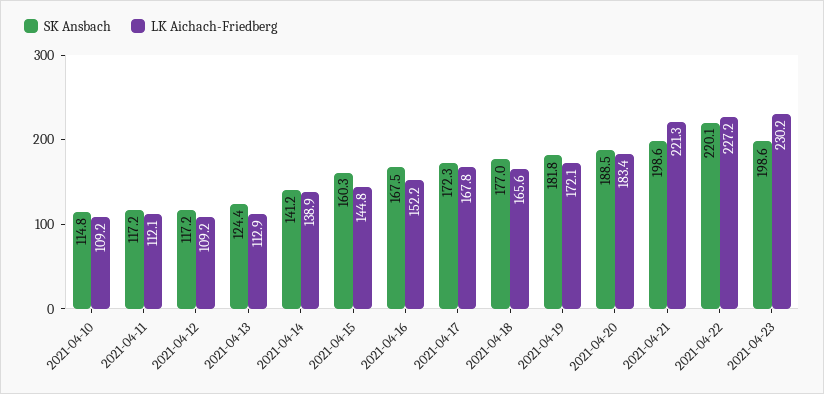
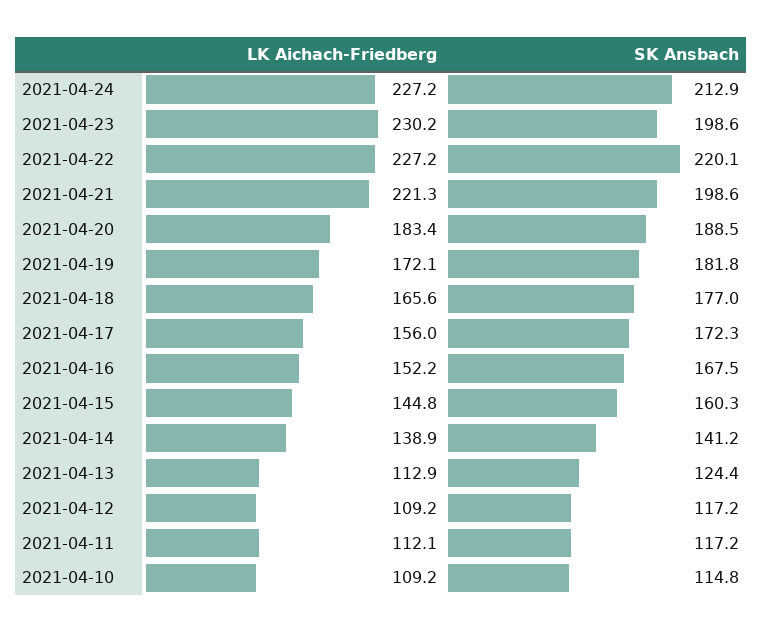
LK Aichach-Friedberg, 2021-04-17: 167.8 -> 156
LK Aichach-Friedberg, 2021-04-24: none -> 227.2
SK Ansbach, 2021-04-24: none -> 212.9

